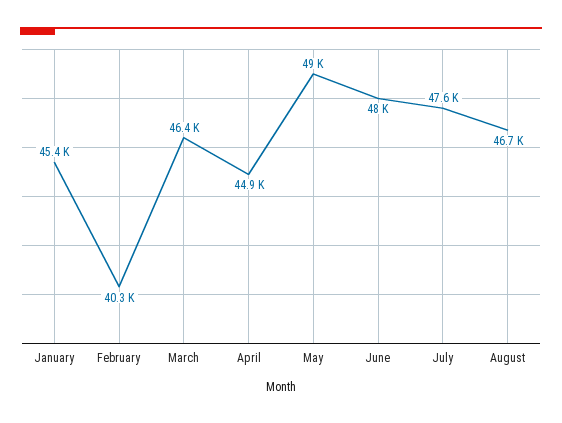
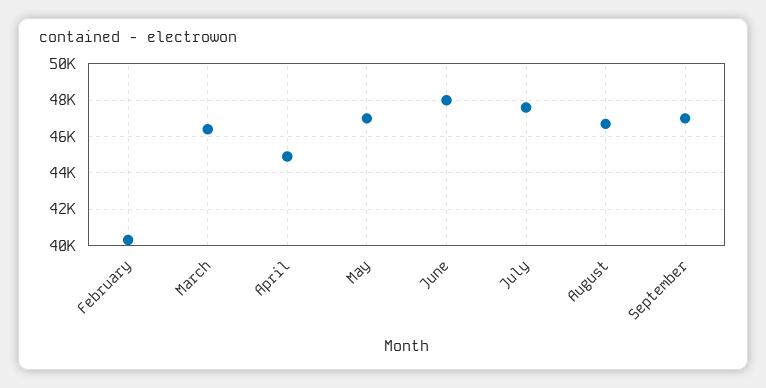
January: 45400 -> none
May: 49000 -> 47000
September: none -> 47000

